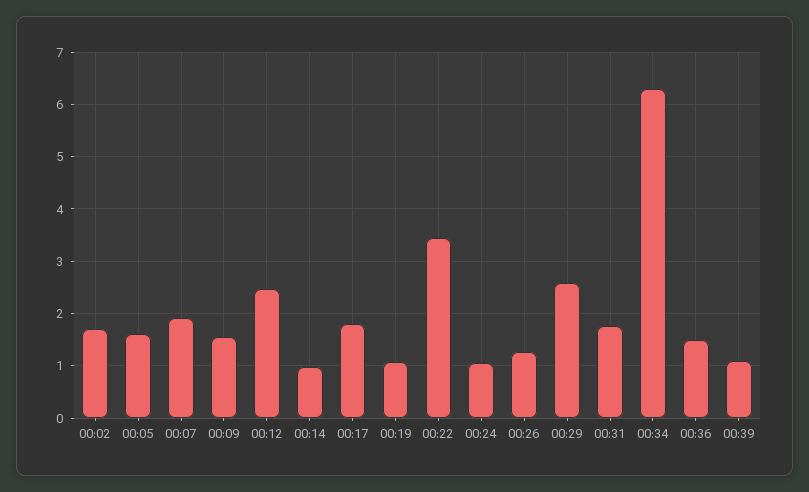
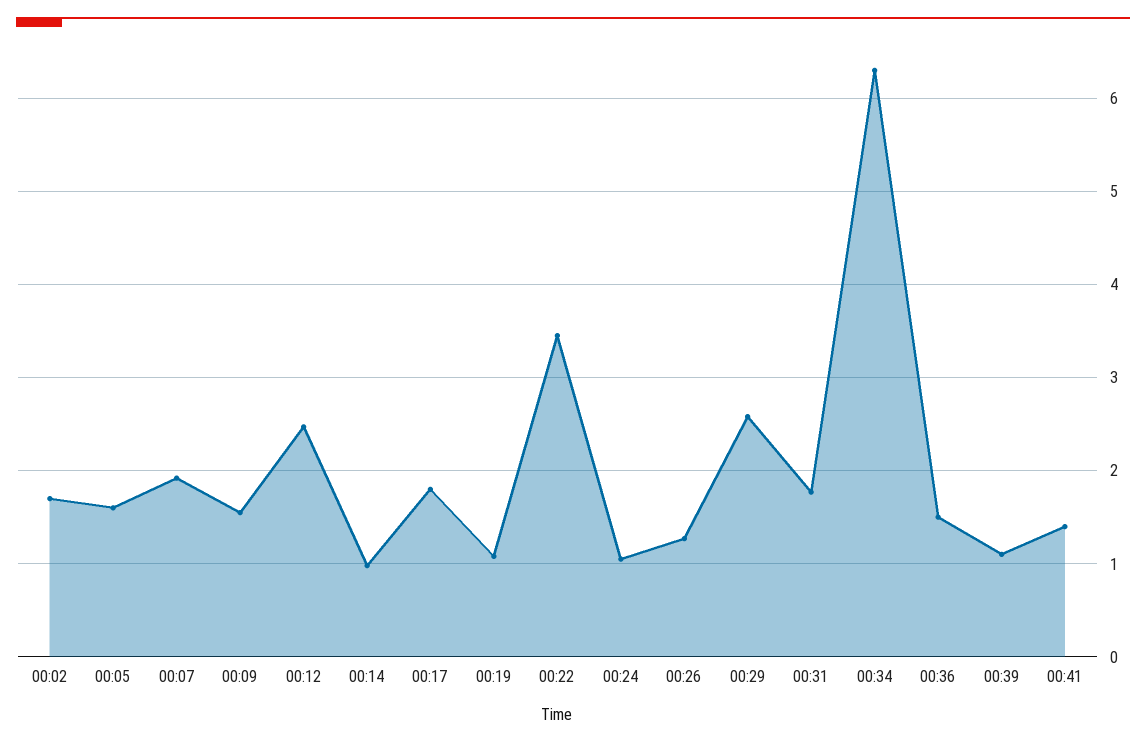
00:41: none -> 1.4

